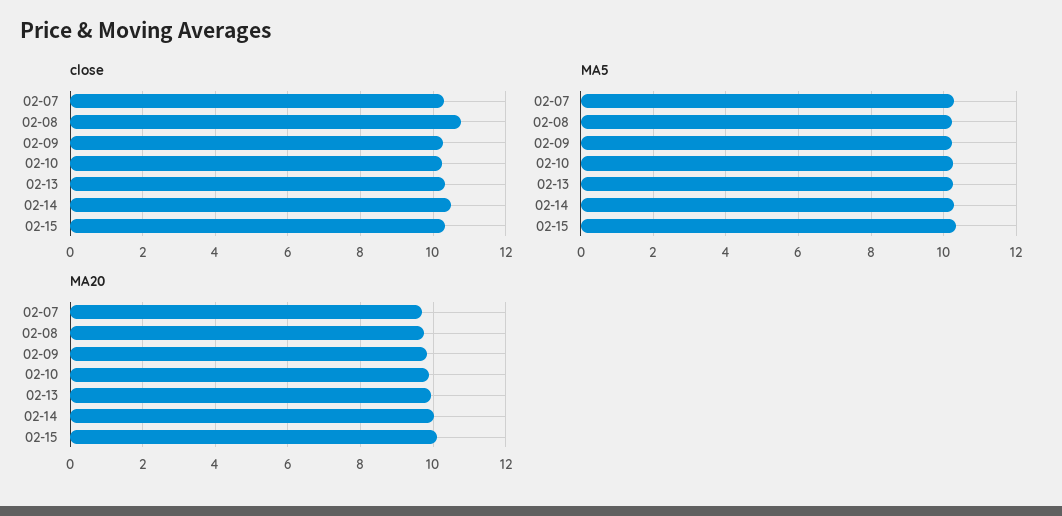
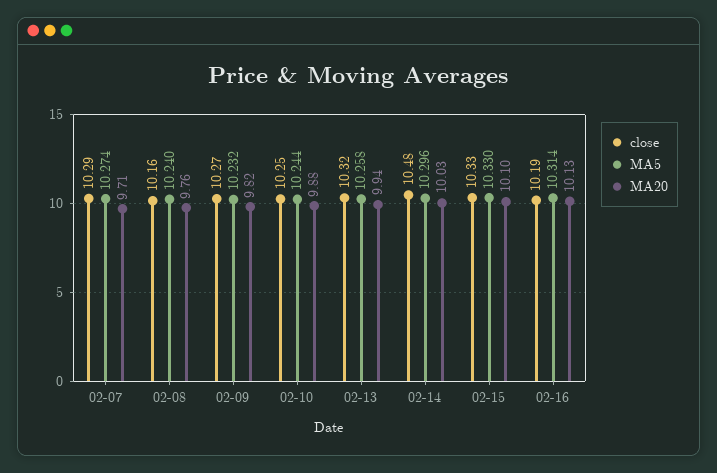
close, 02-08: 10.8 -> 10.16
close, 02-16: none -> 10.19
MA5, 02-16: none -> 10.314
MA20, 02-16: none -> 10.13

